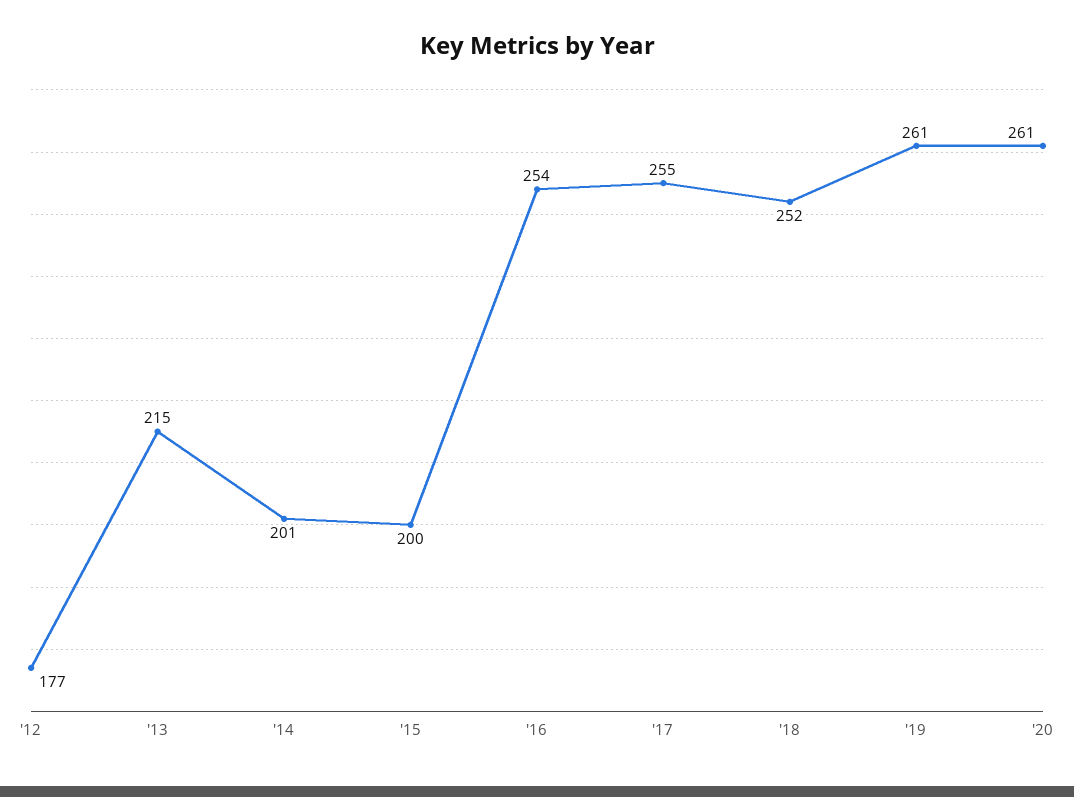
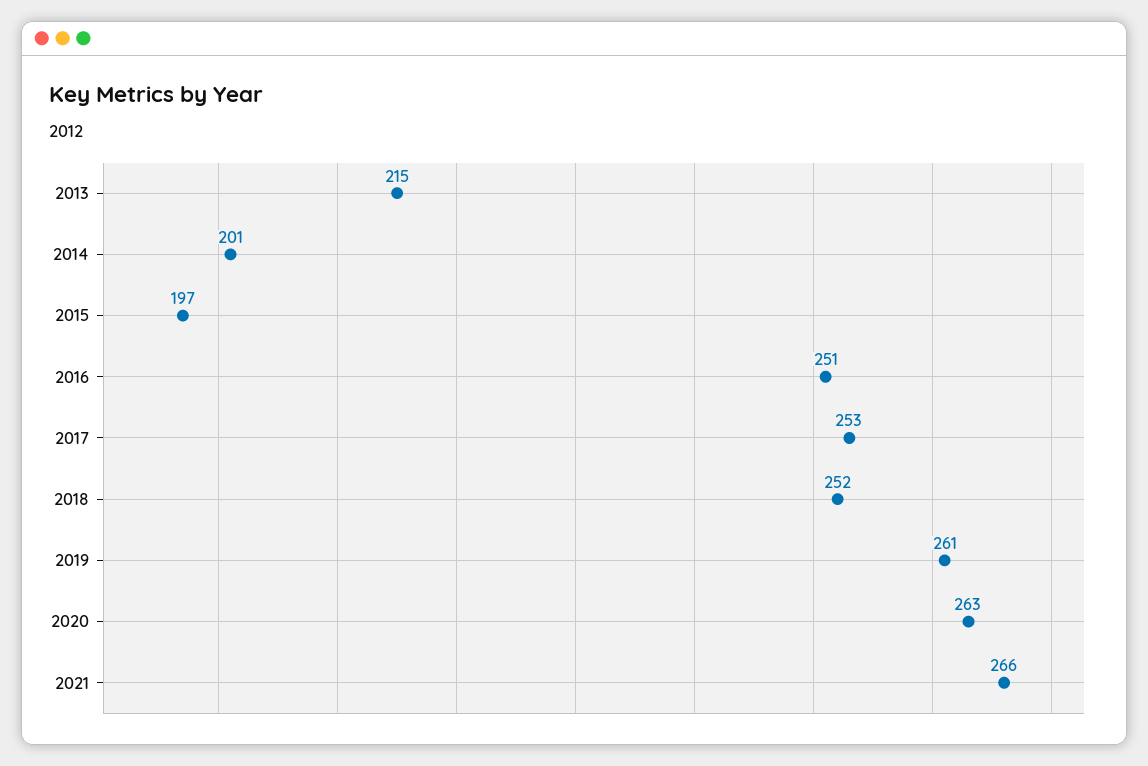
'12: 177 -> none
'15: 200 -> 197
'16: 254 -> 251
'17: 255 -> 253
'20: 261 -> 263
2021: none -> 266

